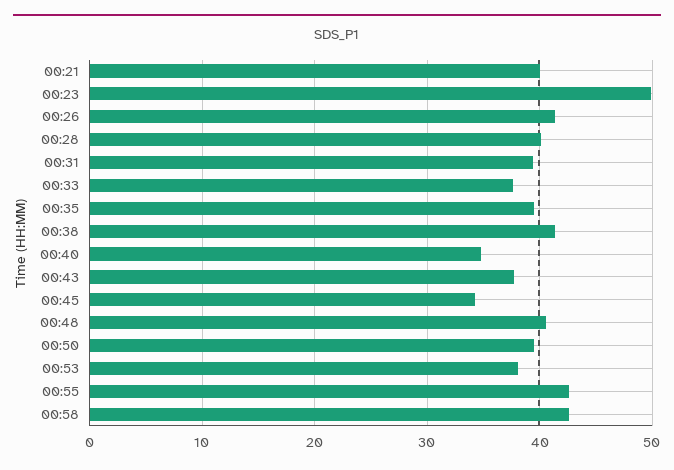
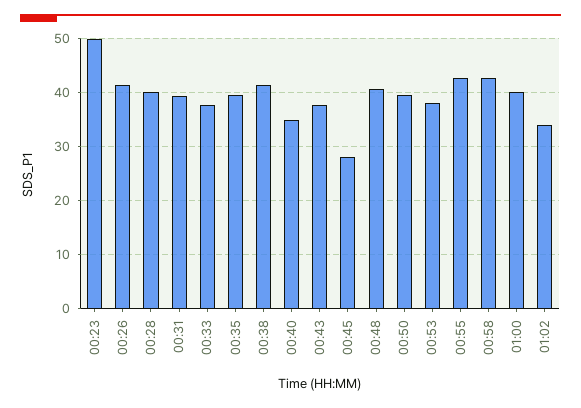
00:21: 40 -> none
00:45: 34 -> 28
01:00: none -> 40
01:02: none -> 34

